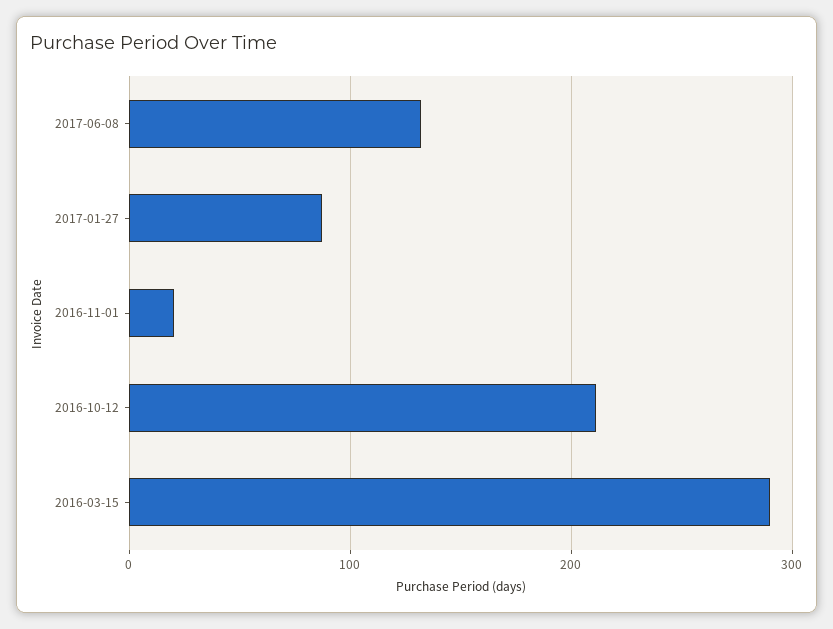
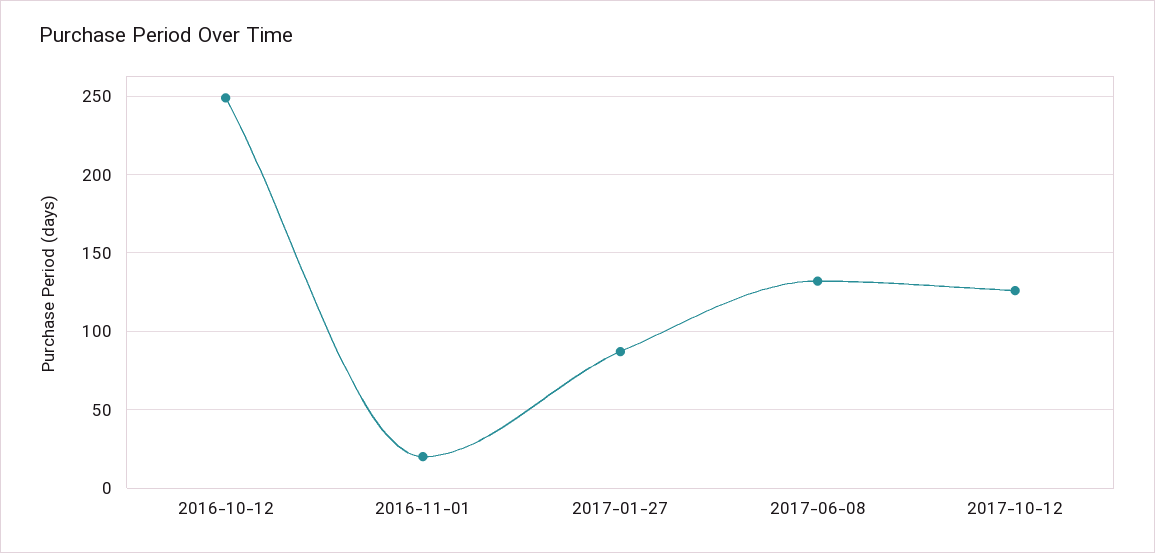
2016-10-12: 210 -> 250
2016-03-15: 290 -> none
2017-10-12: none -> 125

